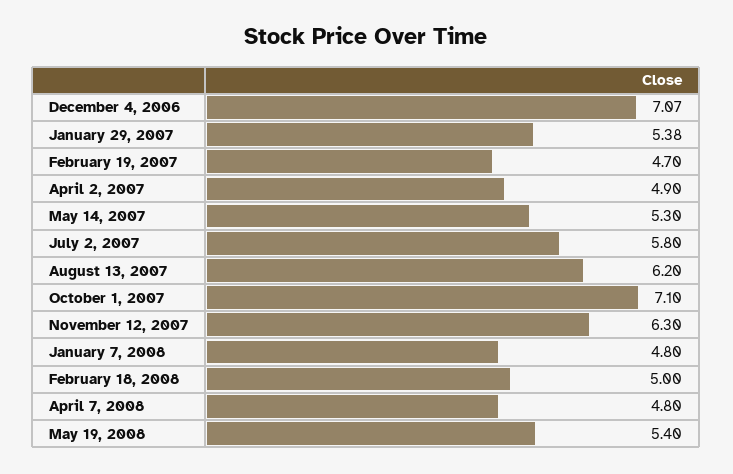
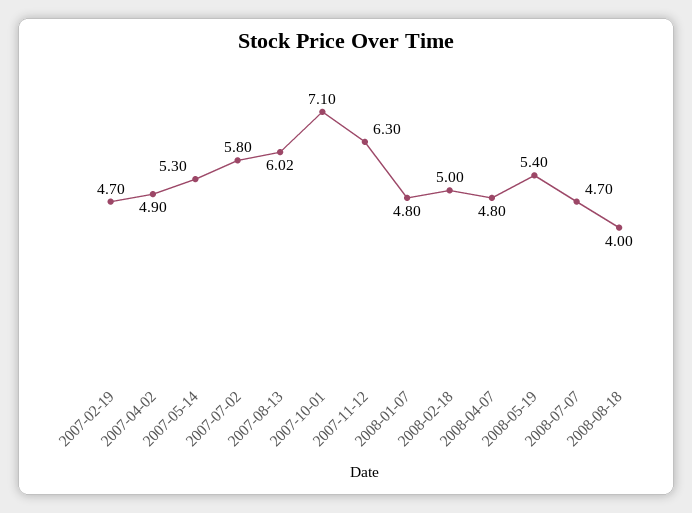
December 4, 2006: 7.07 -> none
January 29, 2007: 5.38 -> none
August 13, 2007: 6.2 -> 6.02
2008-07-07: none -> 4.7
2008-08-18: none -> 4

